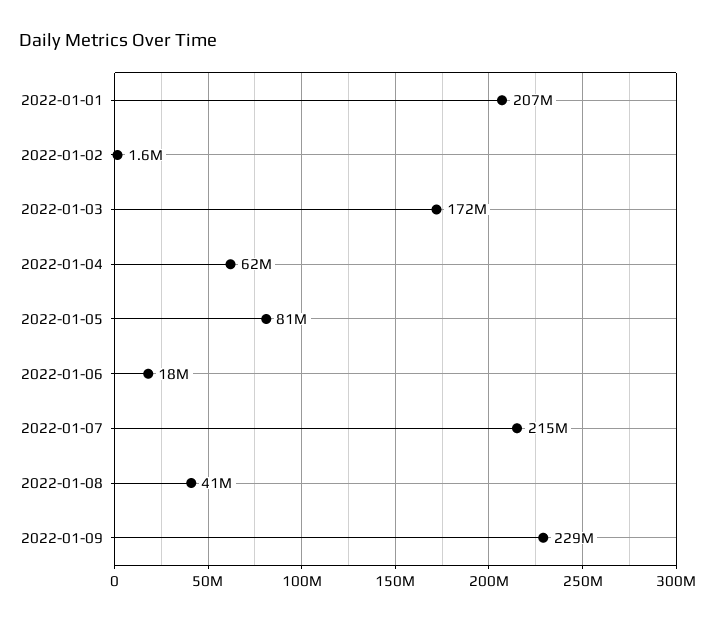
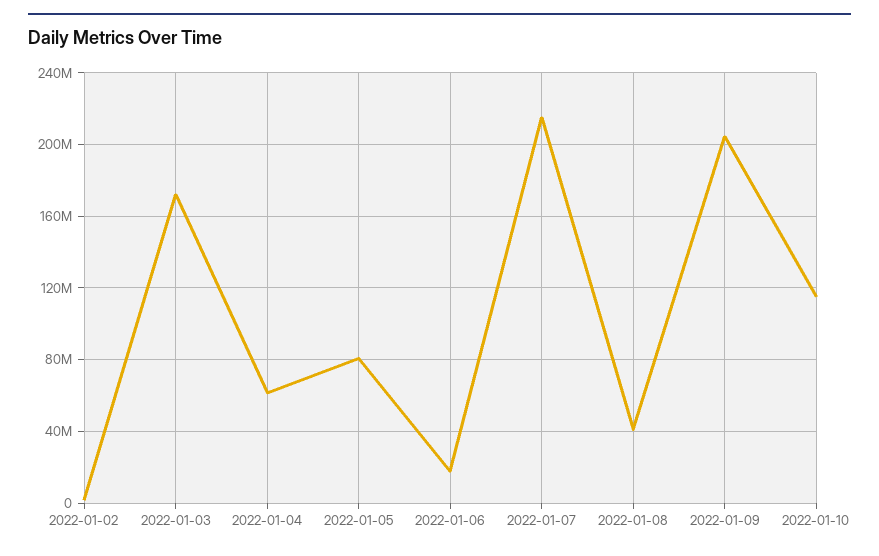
2022-01-01: 207000000 -> none
2022-01-09: 229000000 -> 205000000
2022-01-10: none -> 115000000

